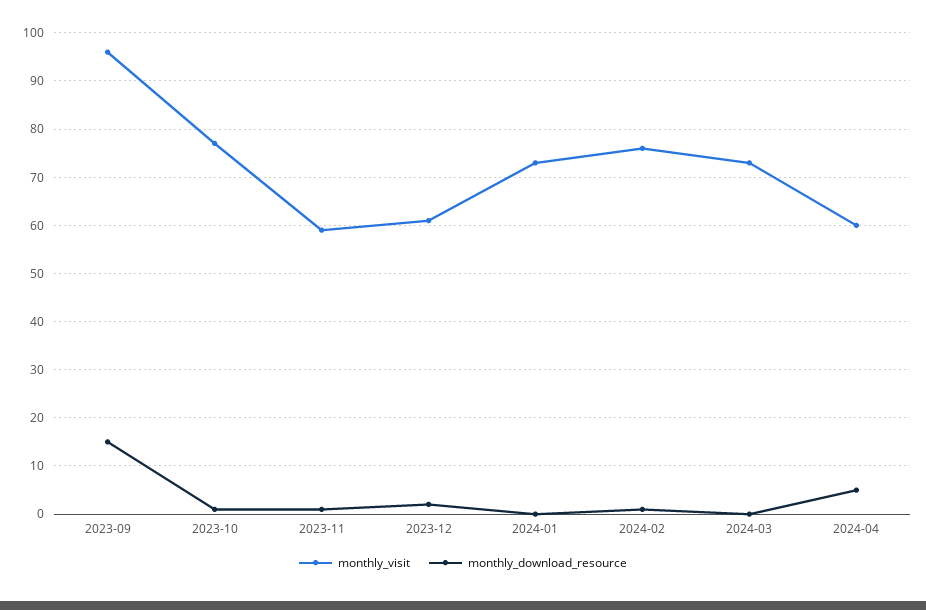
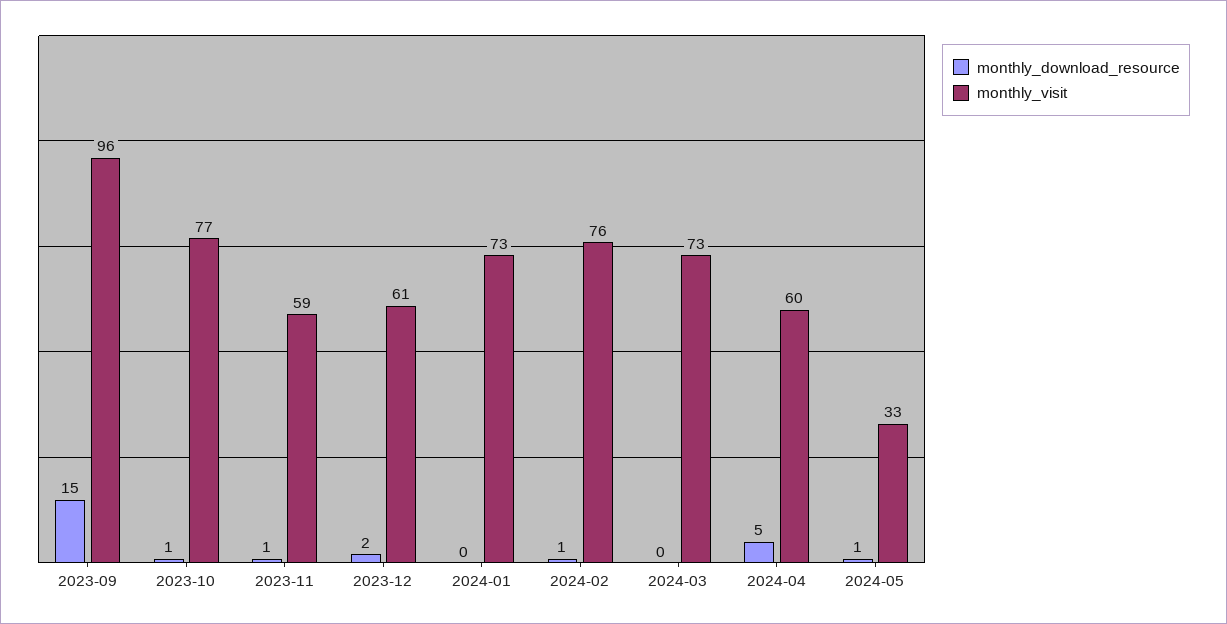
monthly_download_resource, 2024-05: none -> 1
monthly_visit, 2024-05: none -> 33

